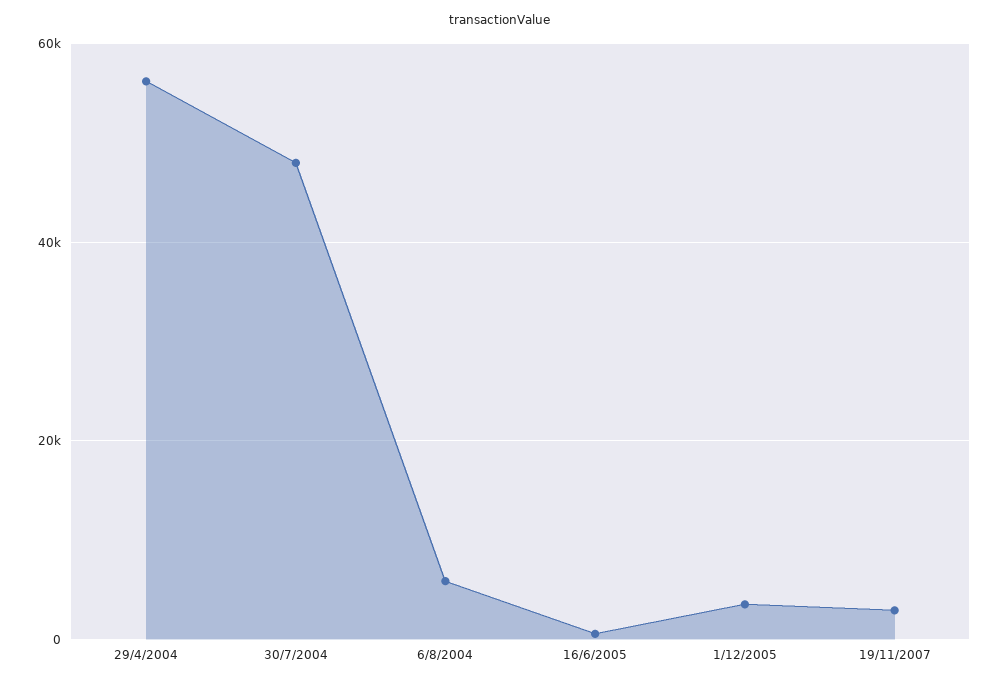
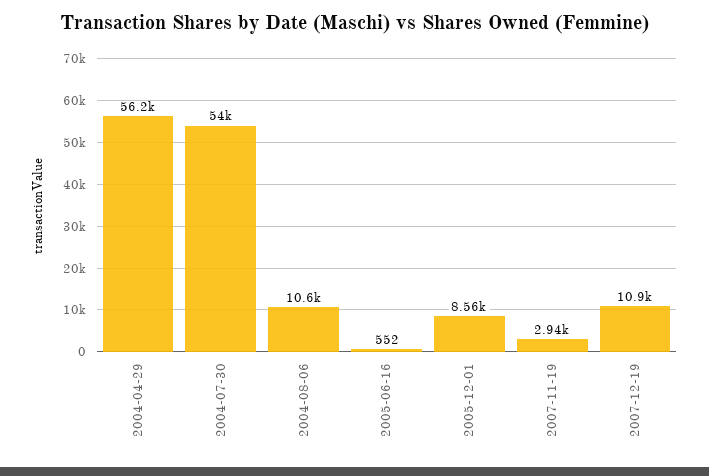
30/7/2004: 48000 -> 54000
6/8/2004: 6000 -> 10600
1/12/2005: 4000 -> 8560
2007-12-19: none -> 10900

